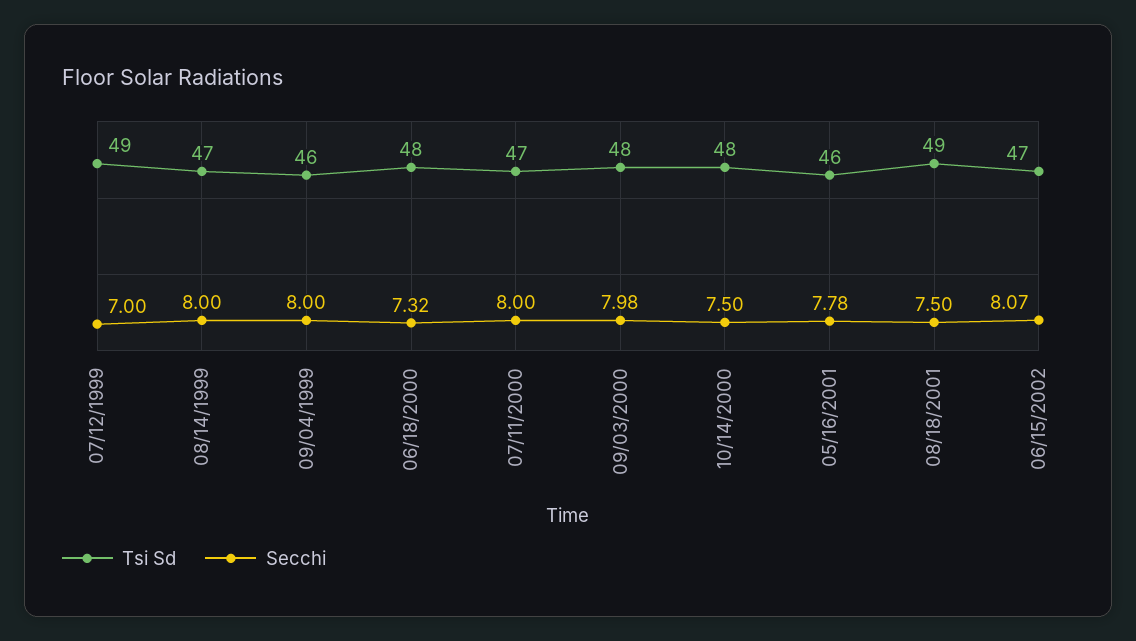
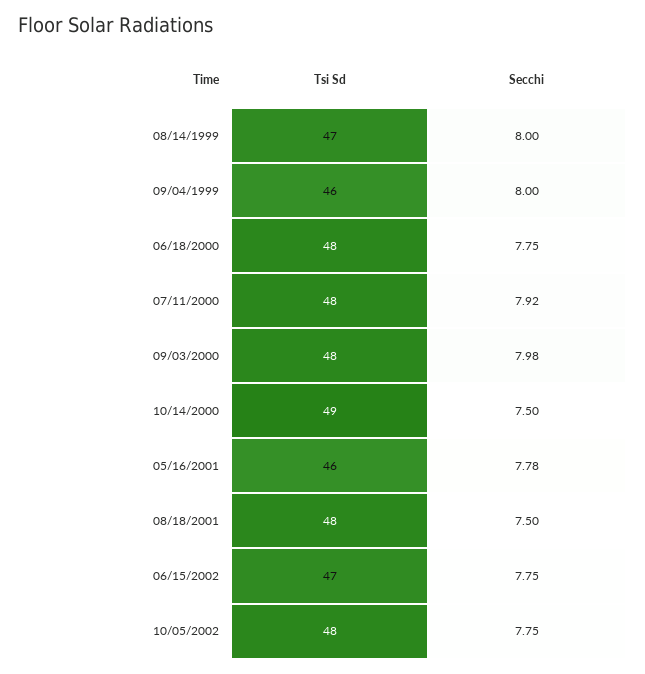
Tsi Sd, 07/12/1999: 49 -> none
Secchi, 07/12/1999: 7 -> none
Secchi, 06/18/2000: 7.32 -> 7.75
Tsi Sd, 07/11/2000: 47 -> 48
Secchi, 07/11/2000: 8 -> 7.92
Tsi Sd, 10/14/2000: 48 -> 49
Tsi Sd, 08/18/2001: 49 -> 48
Secchi, 06/15/2002: 8.07 -> 7.75
Tsi Sd, 10/05/2002: none -> 48
Secchi, 10/05/2002: none -> 7.75

